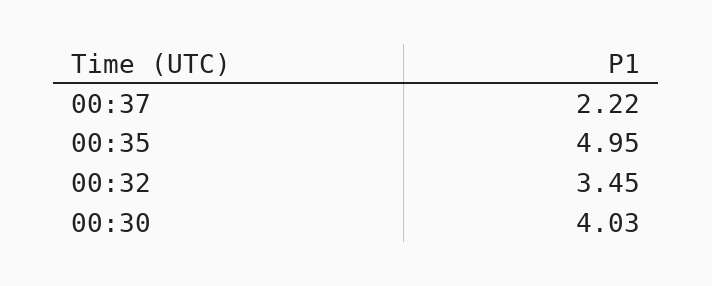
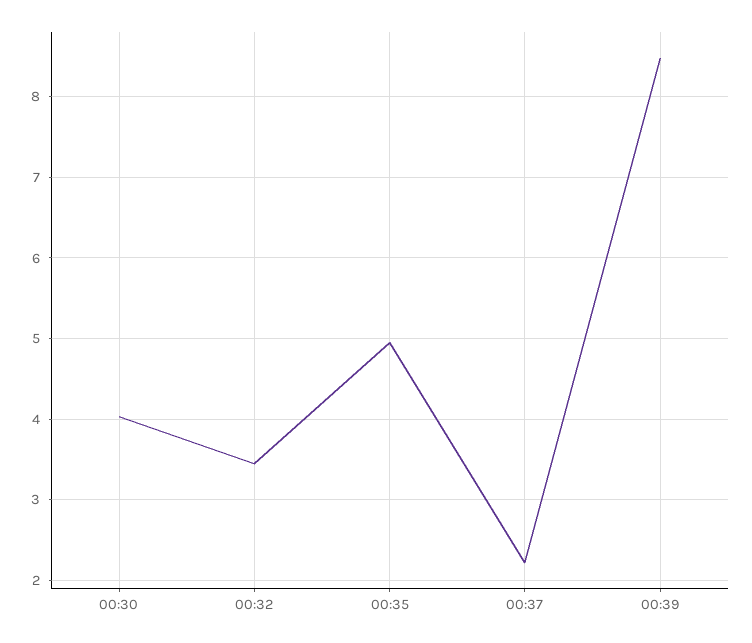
00:39: none -> 8.5

